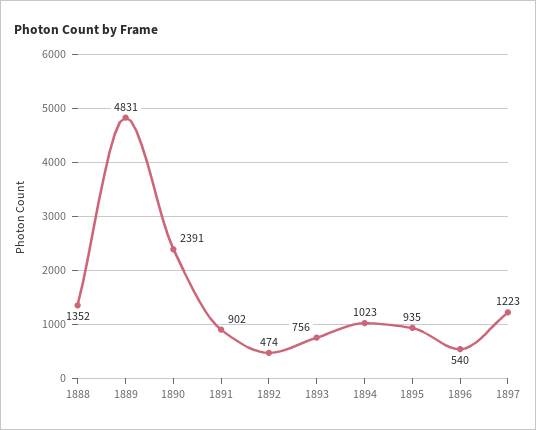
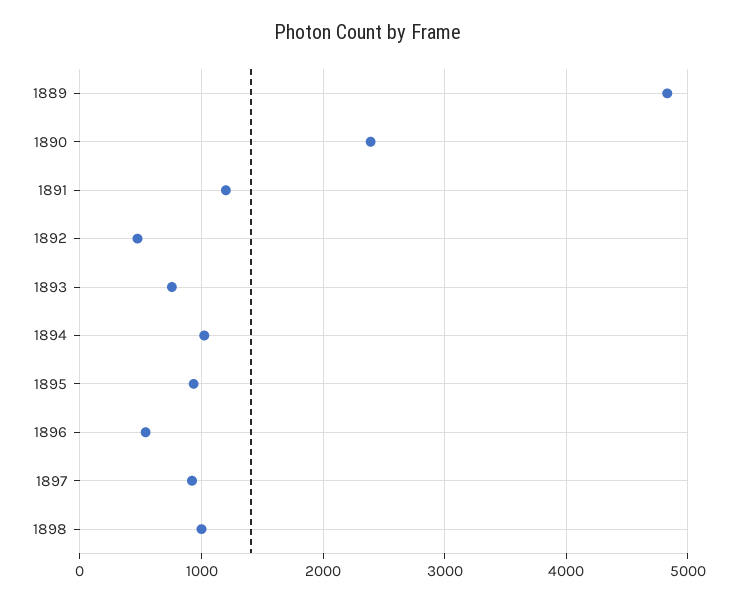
1888: 1352 -> none
1891: 902 -> 1200
1897: 1223 -> 900
1898: none -> 1000

